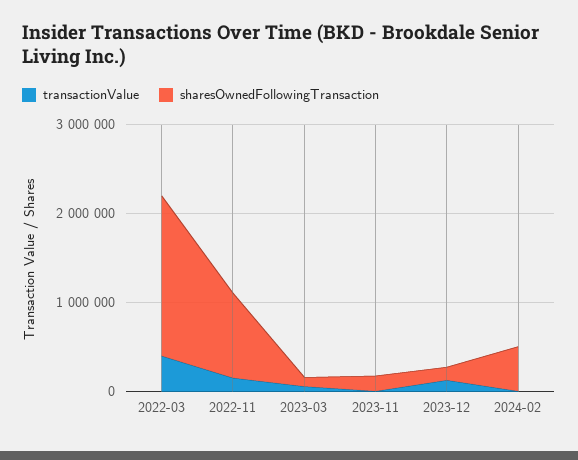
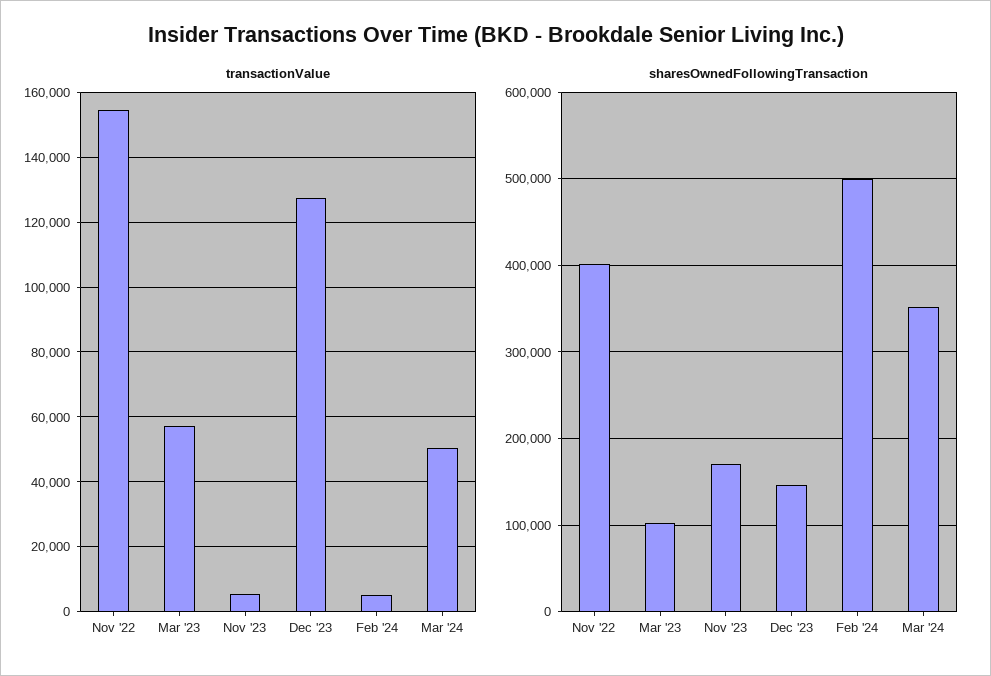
transactionValue, 2022-03: 400000 -> none
sharesOwnedFollowingTransaction, 2022-03: 1800000 -> none
sharesOwnedFollowingTransaction, 2022-11: 1000000 -> 400000
transactionValue, Mar '24: none -> 50000
sharesOwnedFollowingTransaction, Mar '24: none -> 350000

